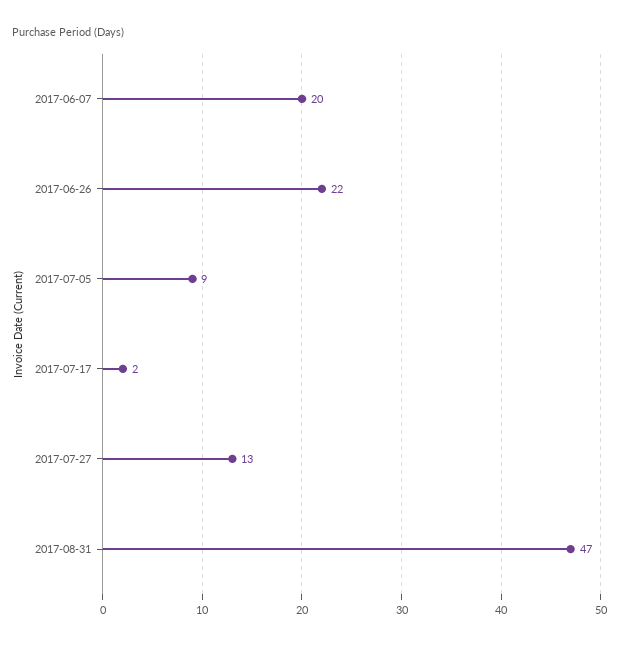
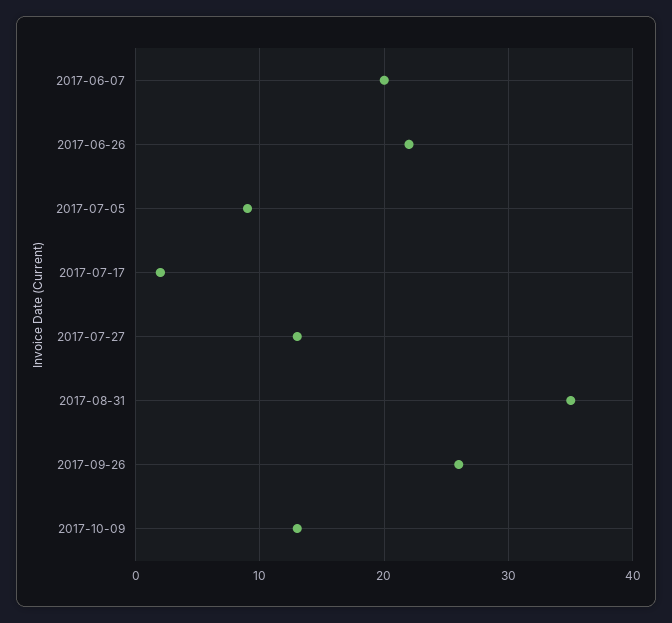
2017-08-31: 47 -> 35
2017-09-26: none -> 26
2017-10-09: none -> 13

